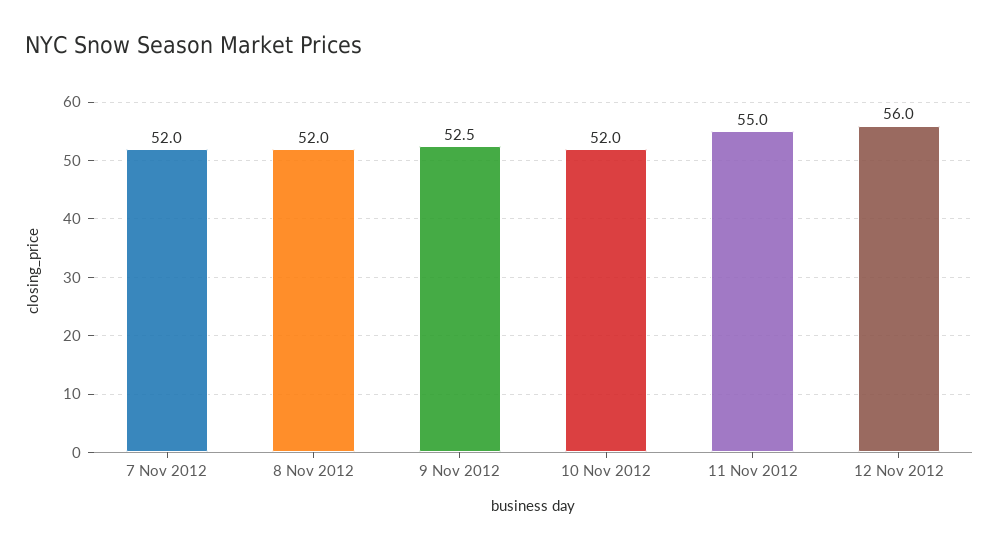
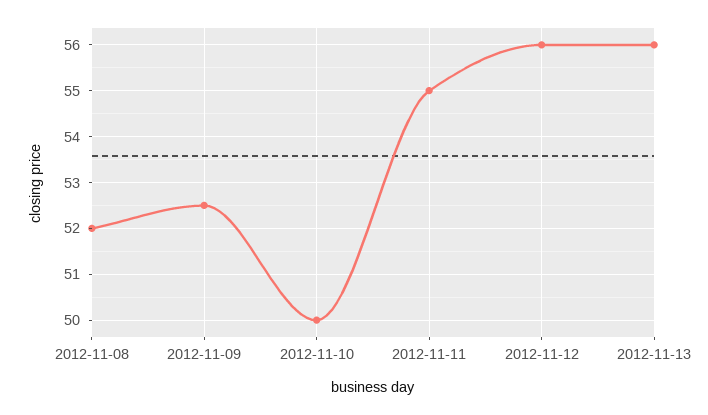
7 Nov 2012: 52 -> none
10 Nov 2012: 52 -> 50
2012-11-13: none -> 56

